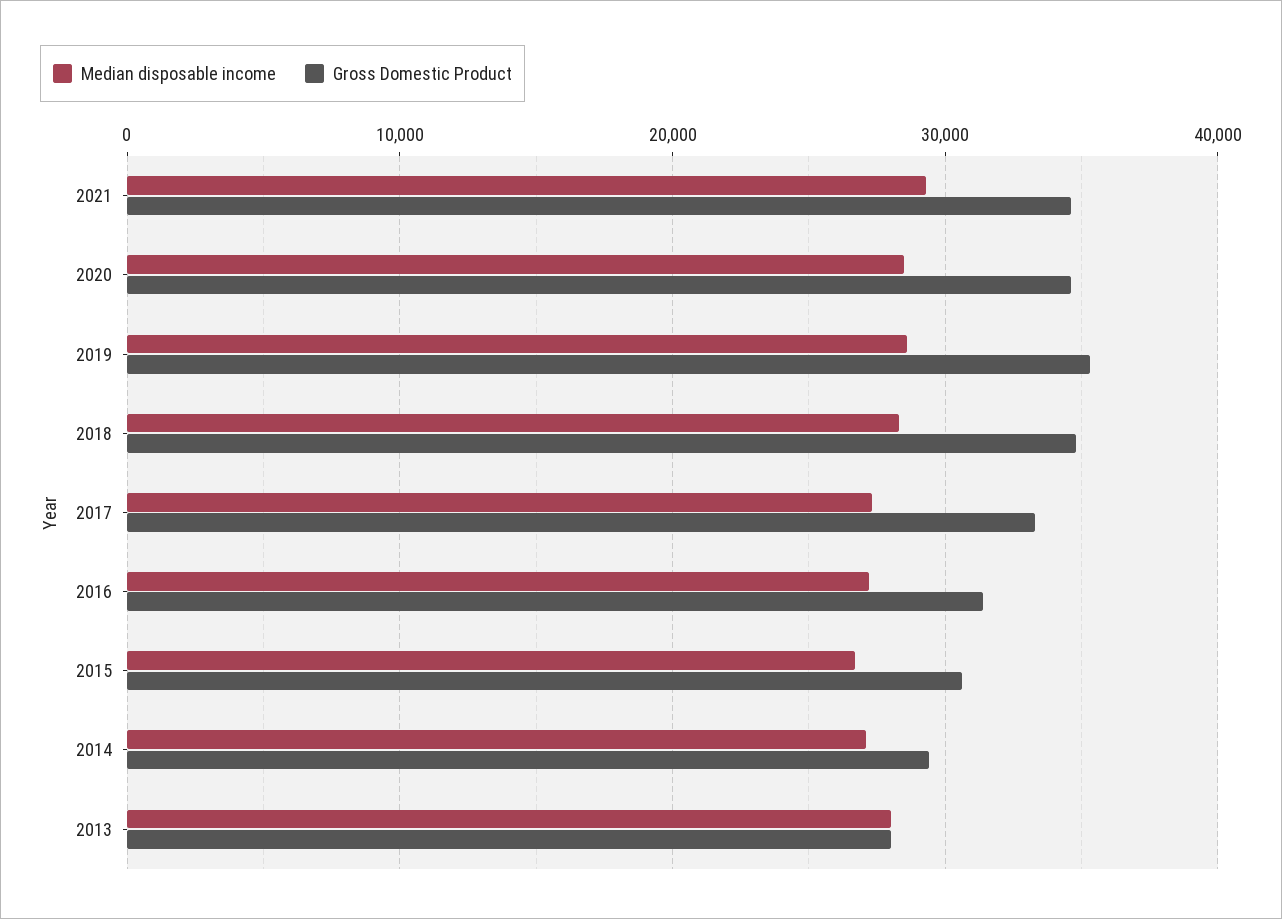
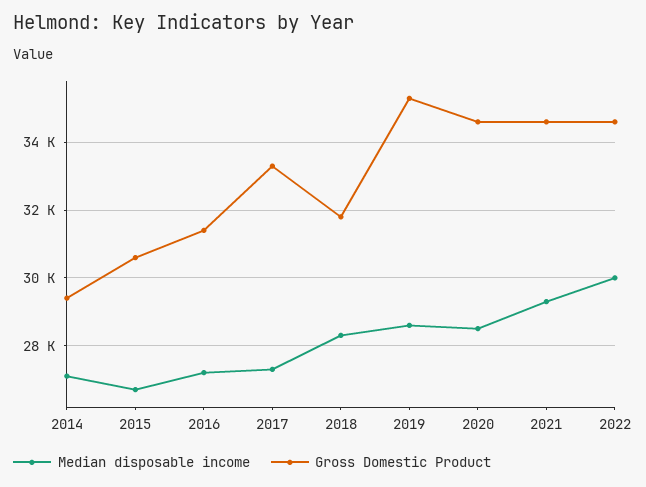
Gross Domestic Product, 2018: 35000 -> 31800
Median disposable income, 2013: 28000 -> none
Gross Domestic Product, 2013: 28000 -> none
Median disposable income, 2022: none -> 30000
Gross Domestic Product, 2022: none -> 34600

